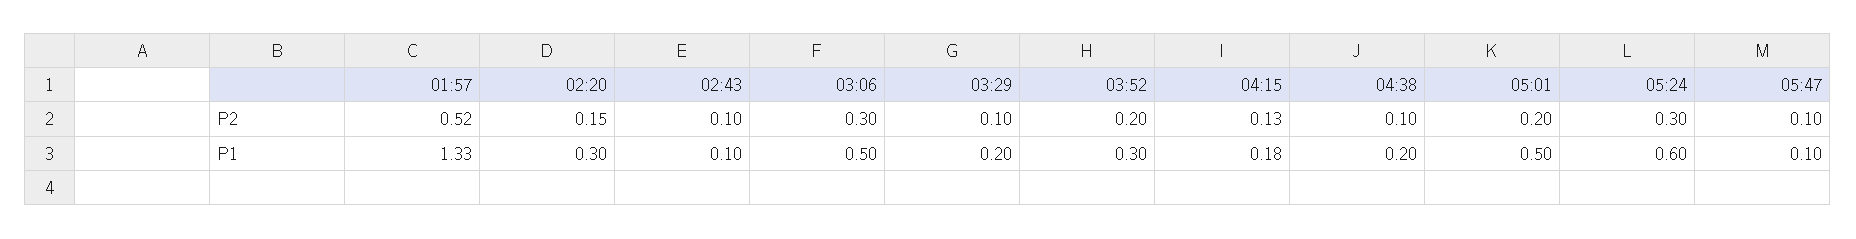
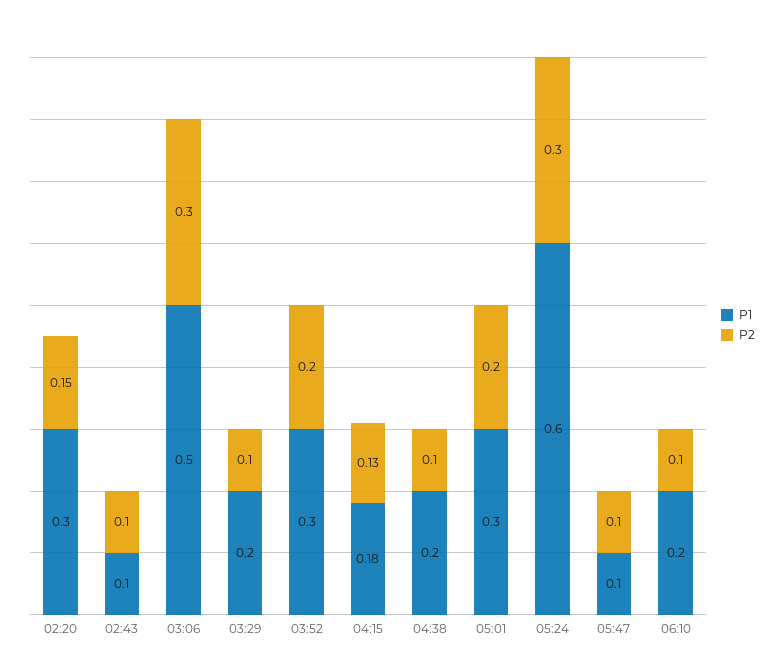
P2, 01:57: 0.52 -> none
P1, 01:57: 1.33 -> none
P1, 05:01: 0.5 -> 0.3
P1, 06:10: none -> 0.2
P2, 06:10: none -> 0.1

